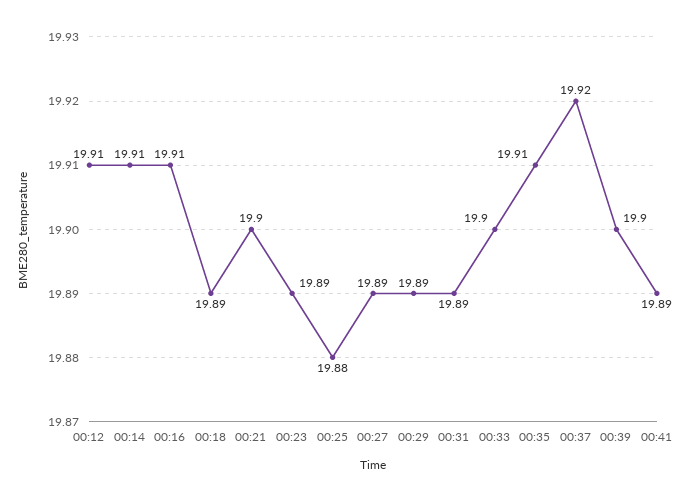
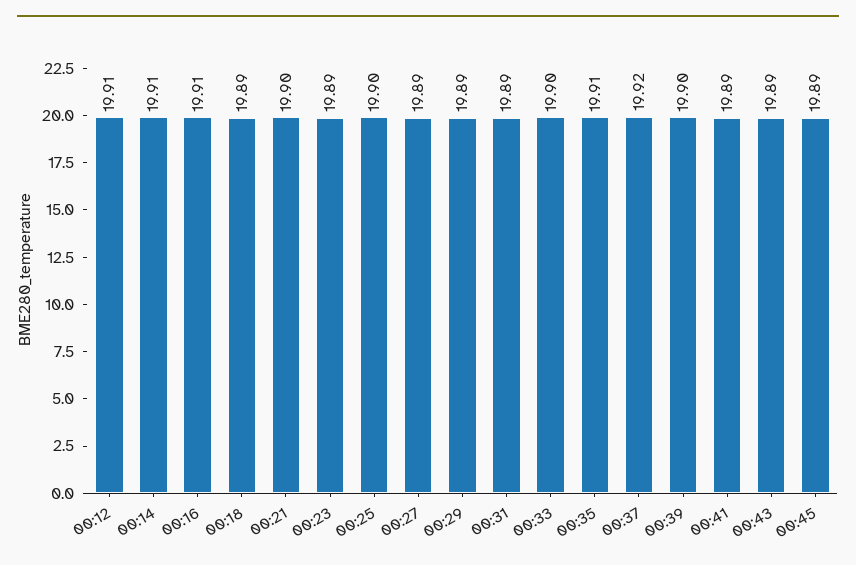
00:25: 19.88 -> 19.9
00:43: none -> 19.89
00:45: none -> 19.89

